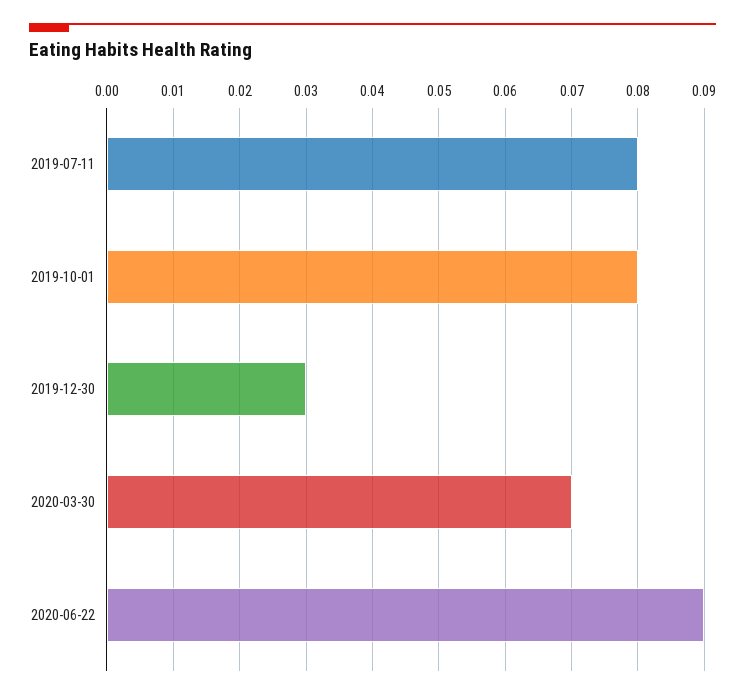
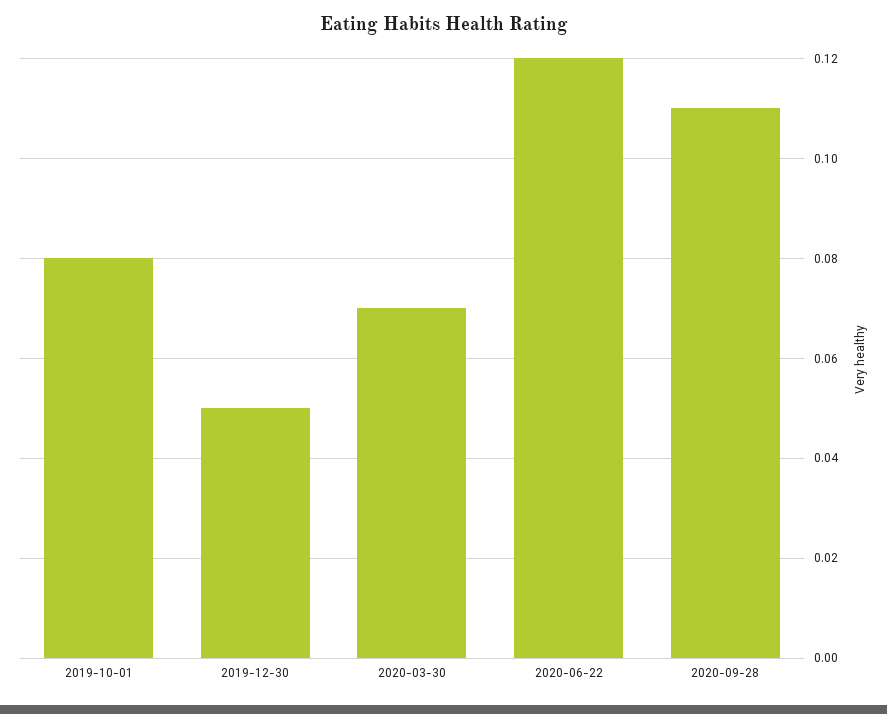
2019-07-11: 0.08 -> none
2019-12-30: 0.03 -> 0.05
2020-06-22: 0.09 -> 0.12
2020-09-28: none -> 0.11

